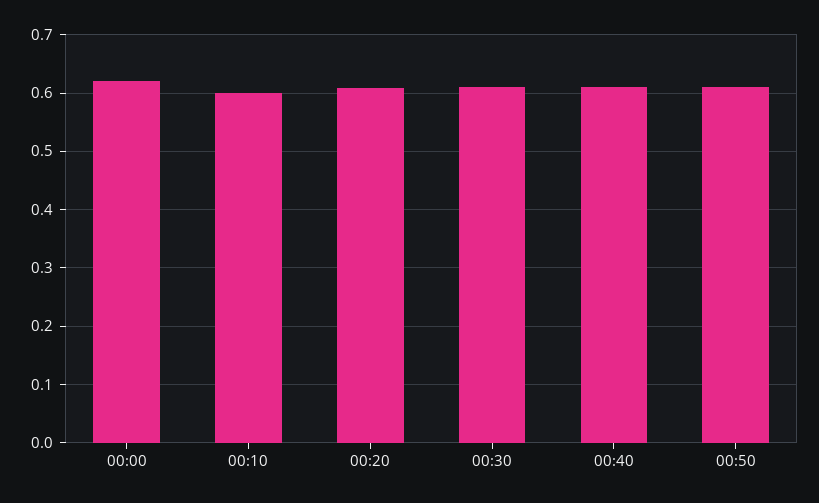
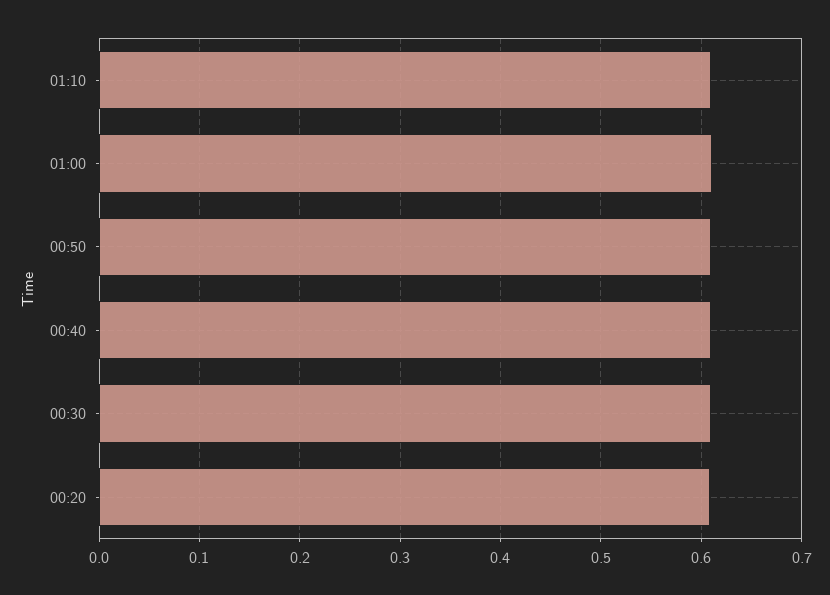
00:00: 0.62 -> none
00:10: 0.6 -> none
01:10: none -> 0.61
01:00: none -> 0.61

